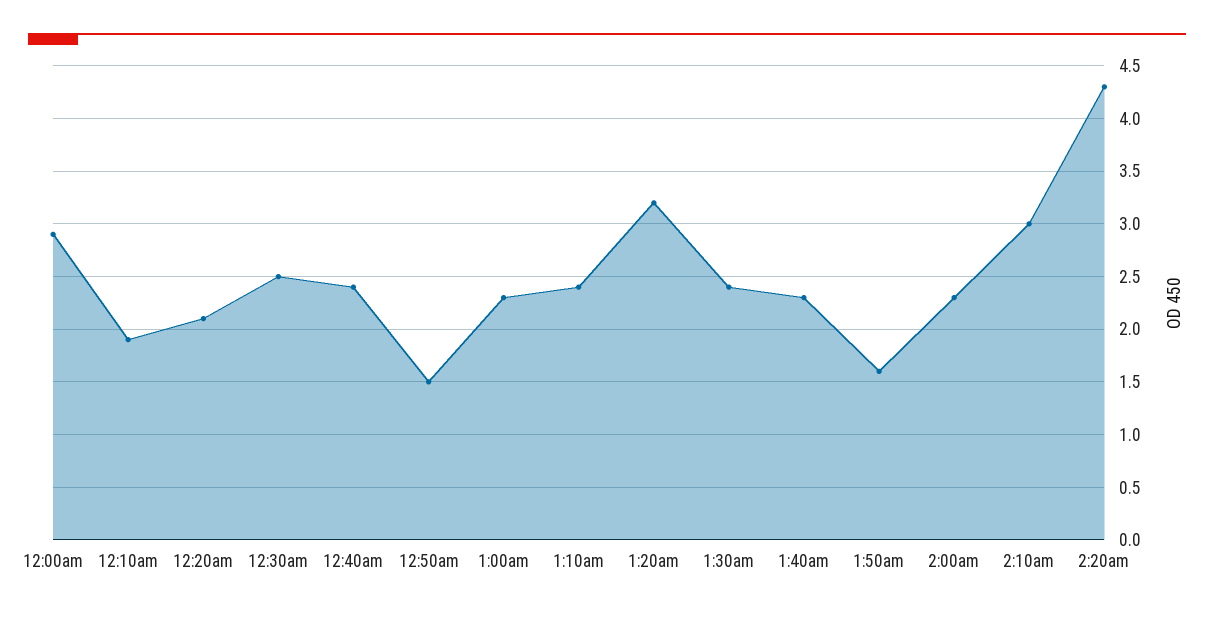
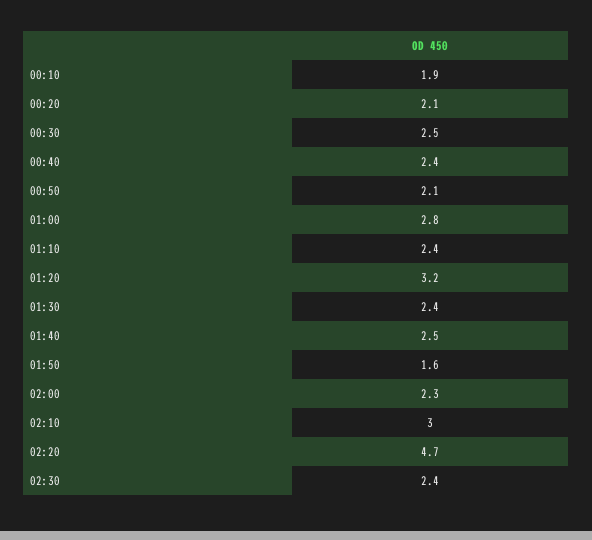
12:00am: 2.9 -> none
12:50am: 1.5 -> 2.1
1:00am: 2.3 -> 2.8
1:40am: 2.3 -> 2.5
2:20am: 4.3 -> 4.7
02:30: none -> 2.4

